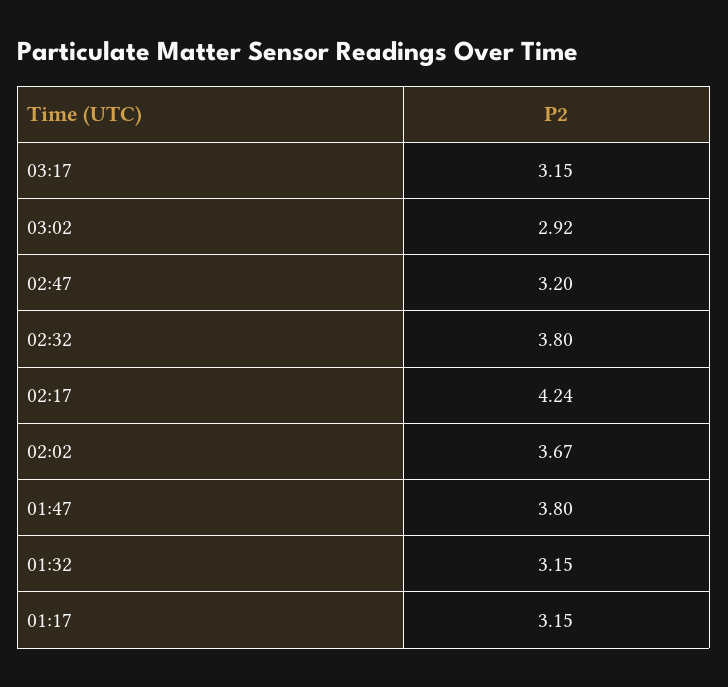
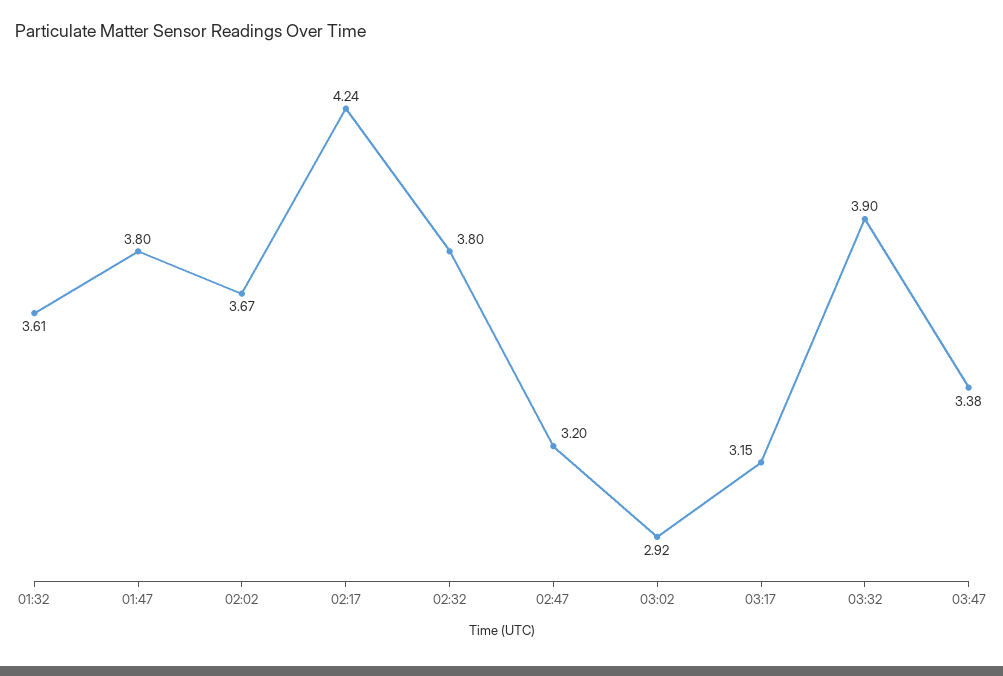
01:32: 3.15 -> 3.61
01:17: 3.15 -> none
03:32: none -> 3.9
03:47: none -> 3.38

